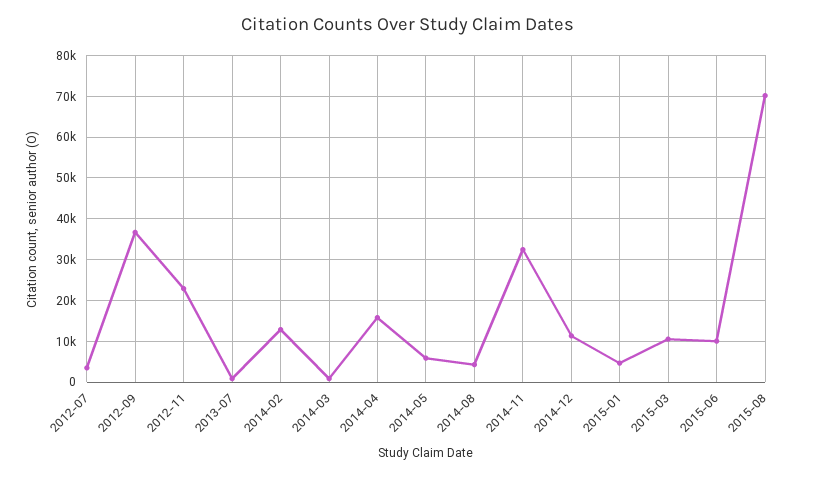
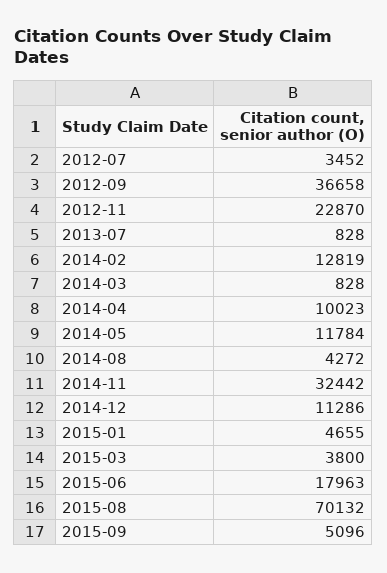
2014-04: 16000 -> 10023
2014-05: 6000 -> 11784
2015-03: 10000 -> 3800
2015-06: 10000 -> 17963
2015-09: none -> 5096

